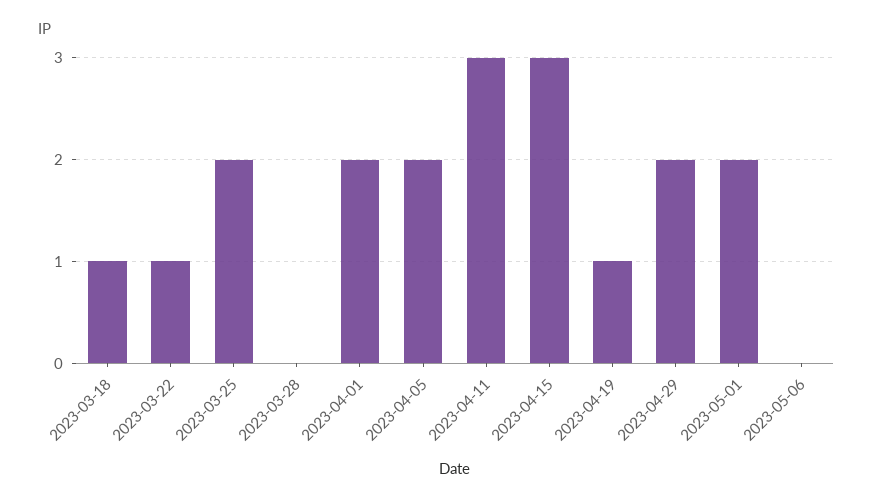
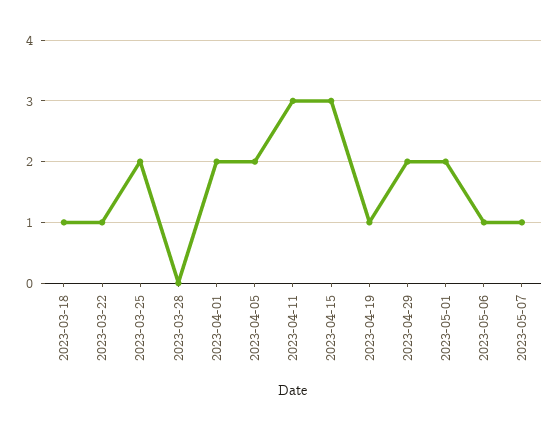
2023-05-06: 0 -> 1
2023-05-07: none -> 1

